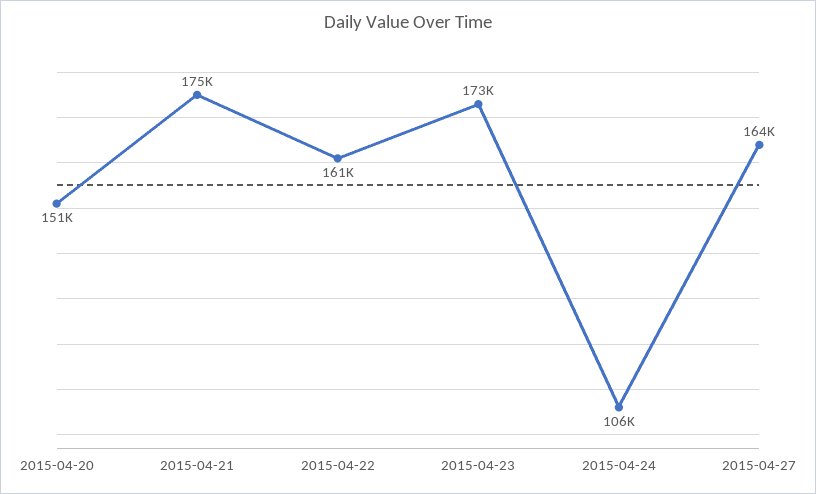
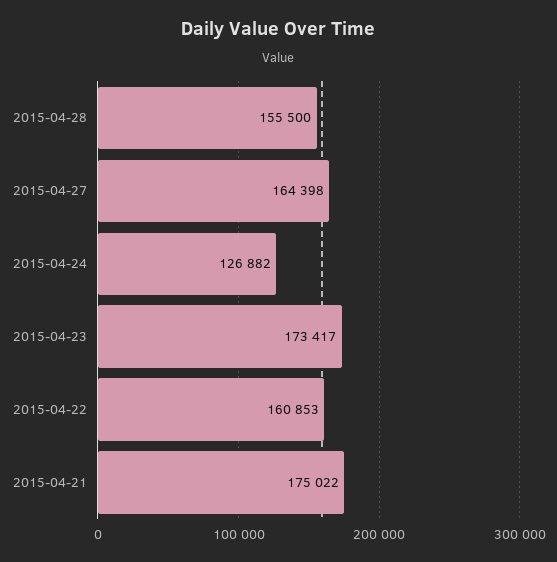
2015-04-20: 151000 -> none
2015-04-24: 106000 -> 126882
2015-04-28: none -> 155500

